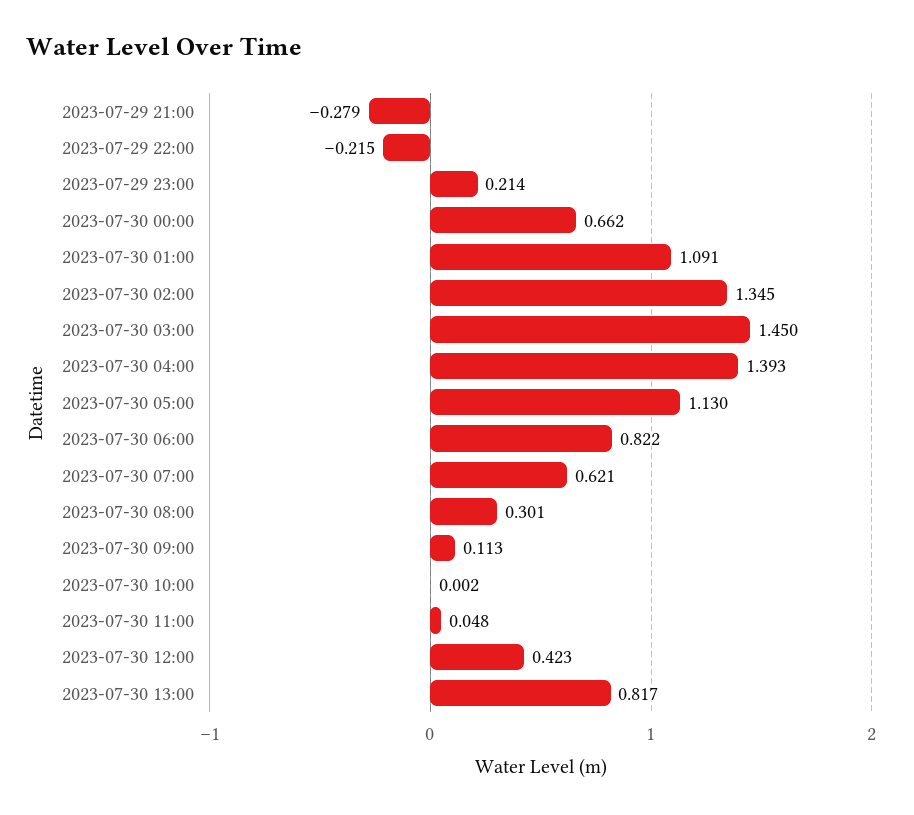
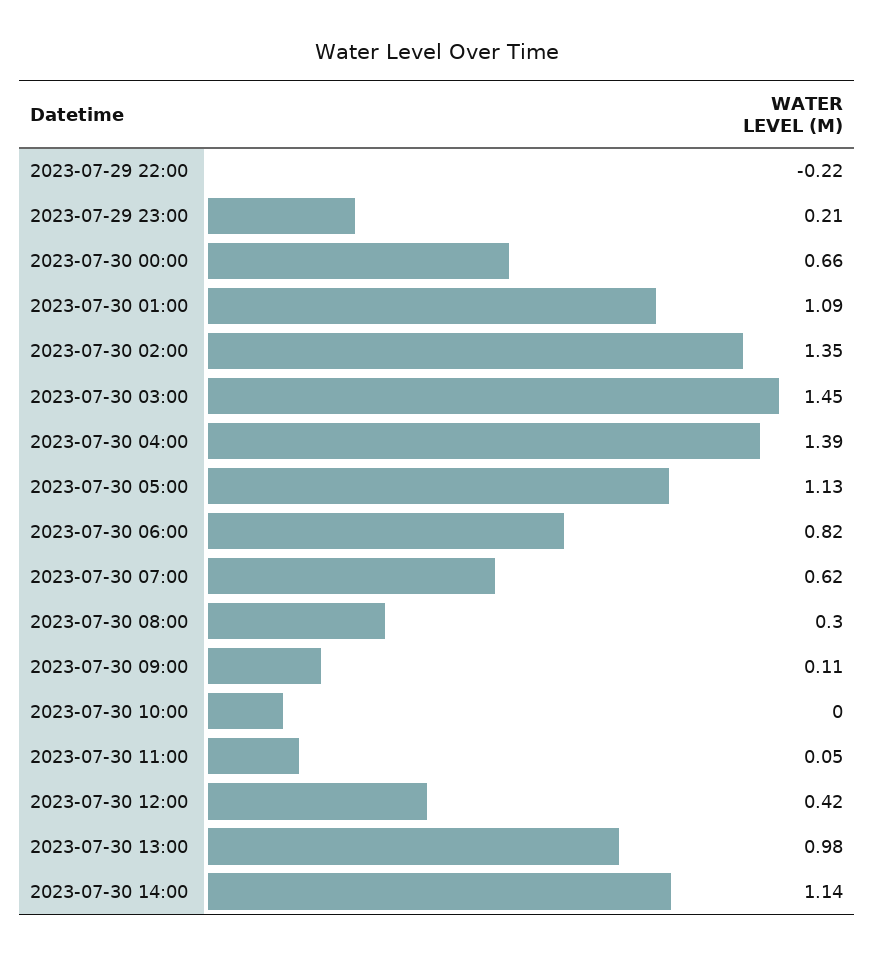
2023-07-29 21:00: -0.279 -> none
2023-07-30 13:00: 0.817 -> 0.98
2023-07-30 14:00: none -> 1.14

